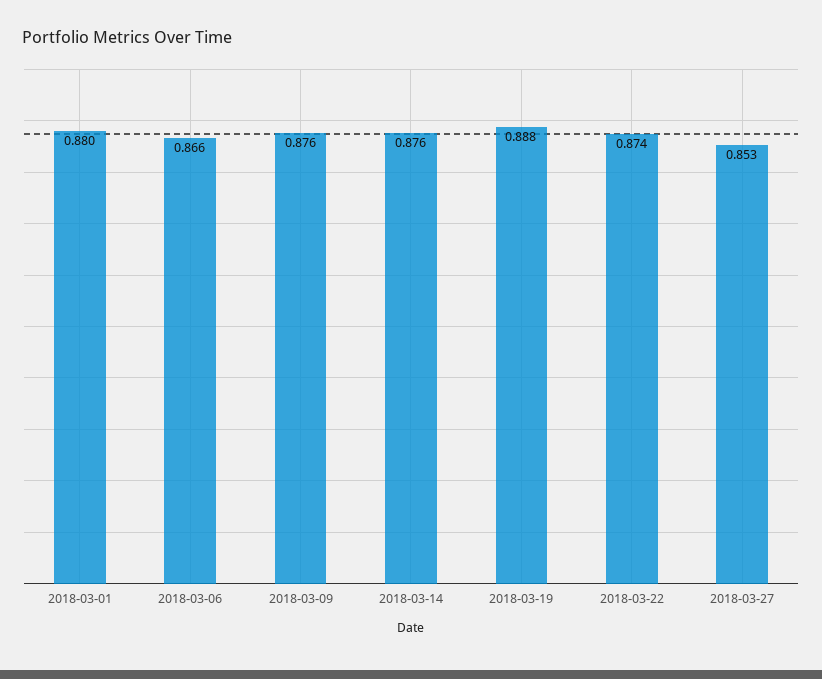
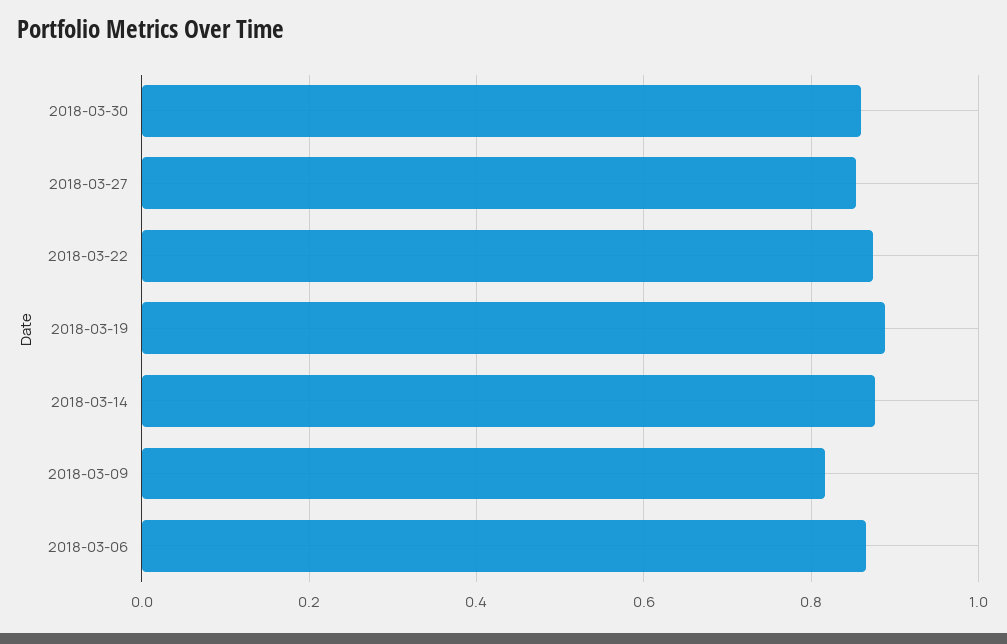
2018-03-01: 0.88 -> none
2018-03-09: 0.876 -> 0.82
2018-03-30: none -> 0.86

